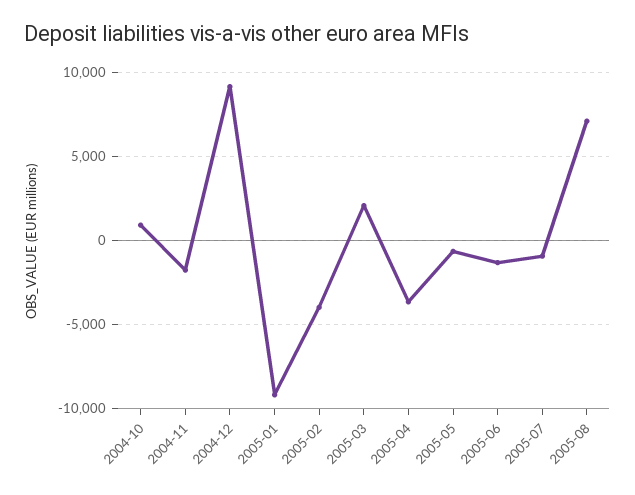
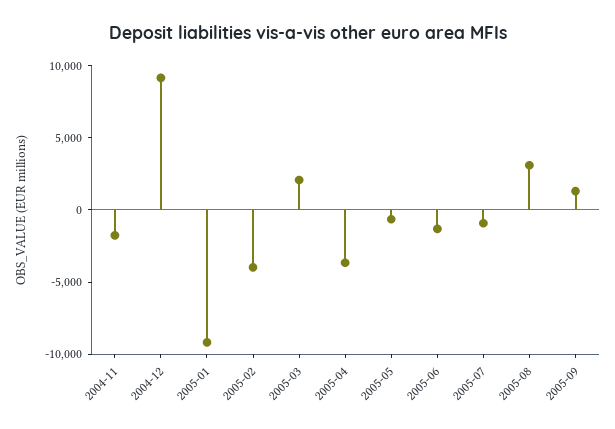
2004-10: 1000 -> none
2005-08: 7000 -> 3000
2005-09: none -> 1000

